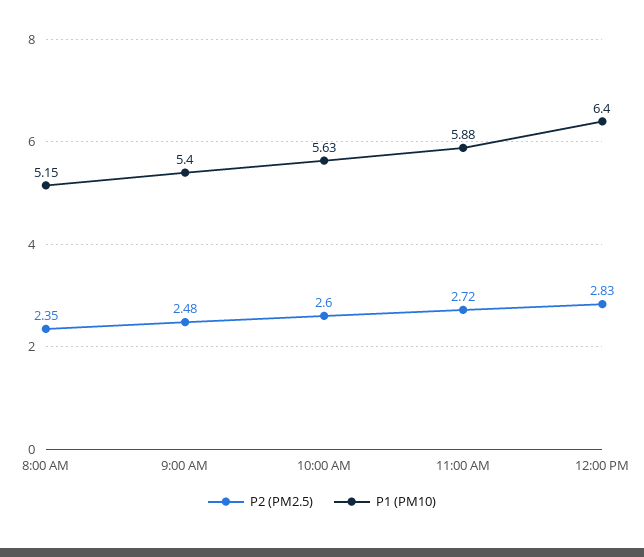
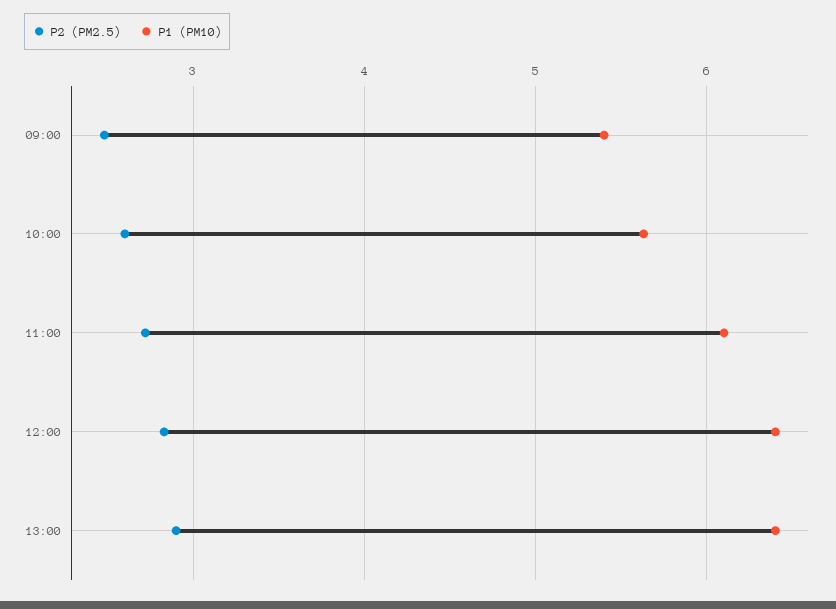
P2 (PM2.5), 8:00 AM: 2.35 -> none
P1 (PM10), 8:00 AM: 5.15 -> none
P1 (PM10), 11:00 AM: 5.88 -> 6.1
P2 (PM2.5), 13:00: none -> 2.9
P1 (PM10), 13:00: none -> 6.4

